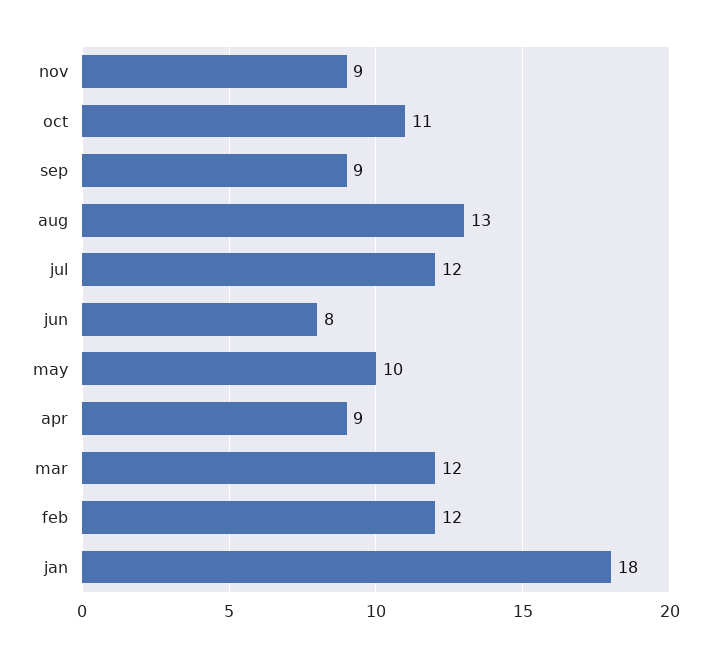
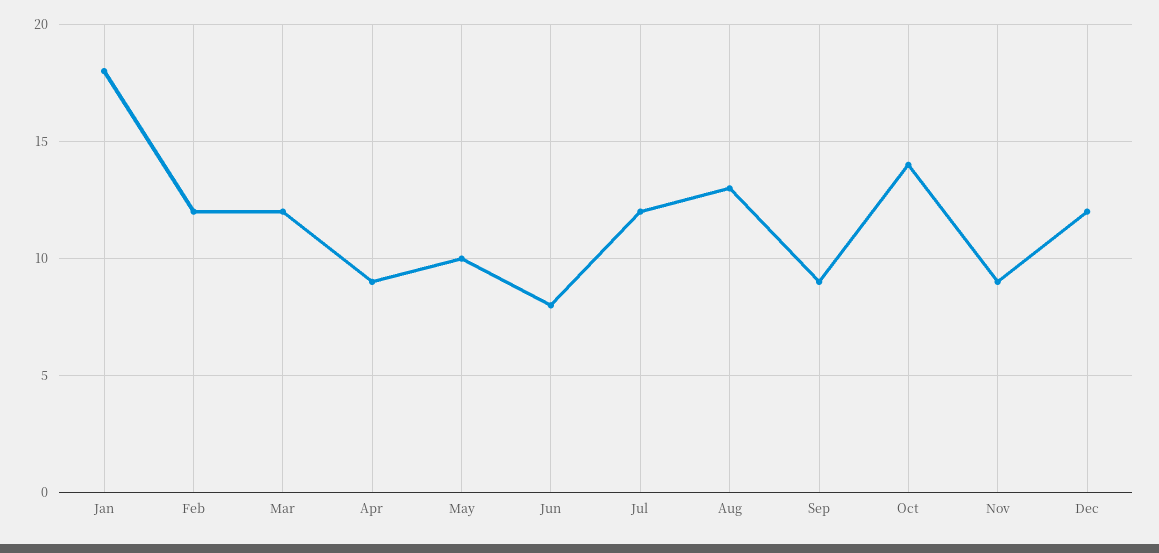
oct: 11 -> 14
Dec: none -> 12

